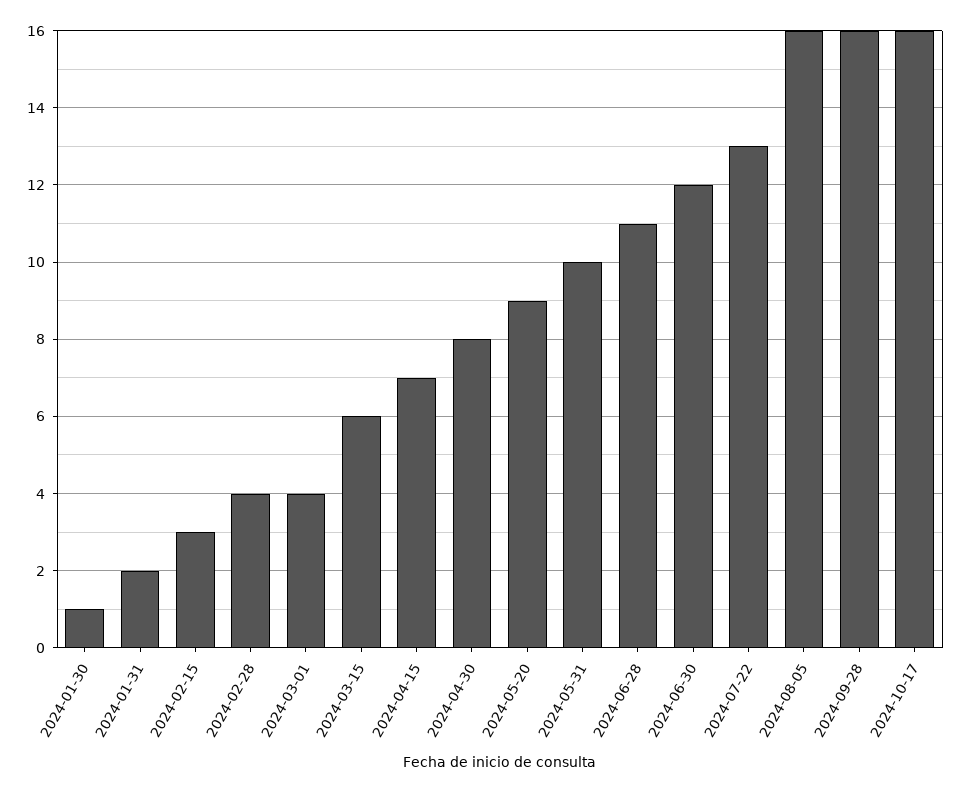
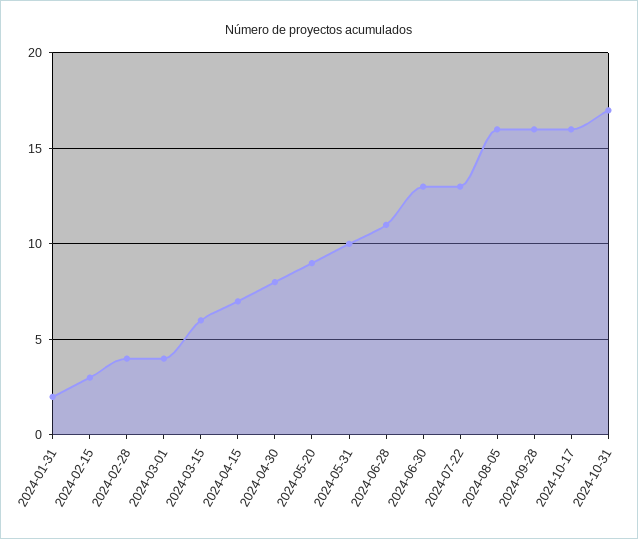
2024-01-30: 1 -> none
2024-06-30: 12 -> 13
2024-10-31: none -> 17

